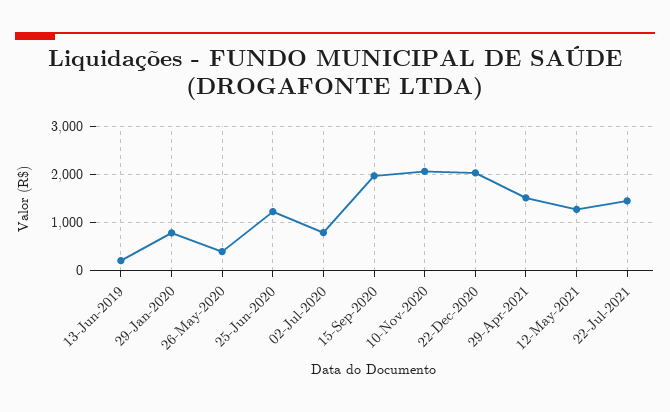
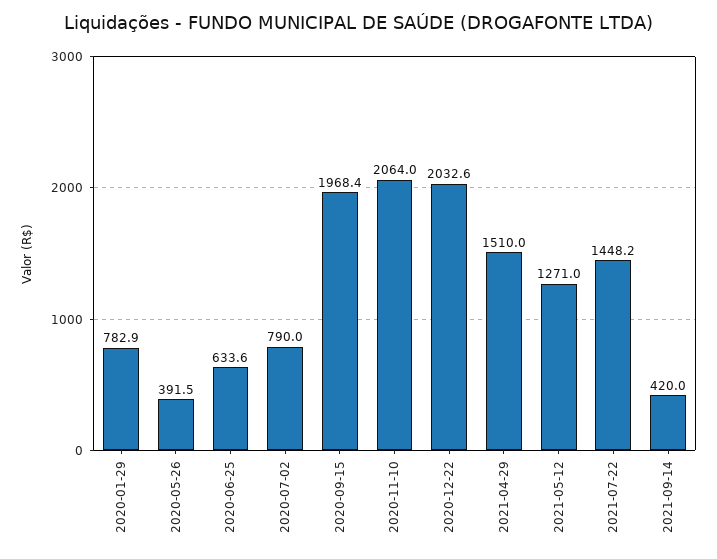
13-Jun-2019: 200 -> none
25-Jun-2020: 1200 -> 633.6
2021-09-14: none -> 420

